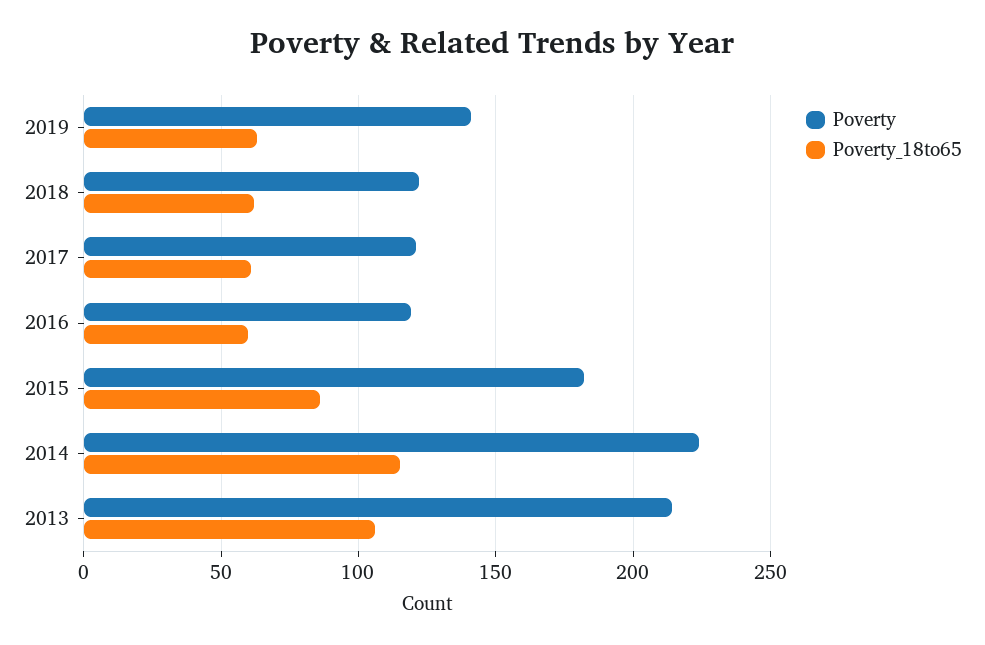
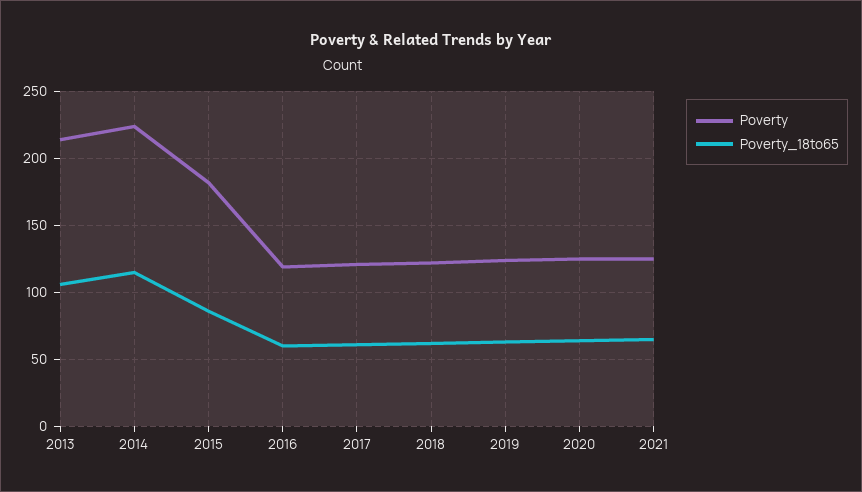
Poverty, 2019: 140 -> 125
Poverty, 2020: none -> 125
Poverty_18to65, 2020: none -> 65
Poverty, 2021: none -> 125
Poverty_18to65, 2021: none -> 65

